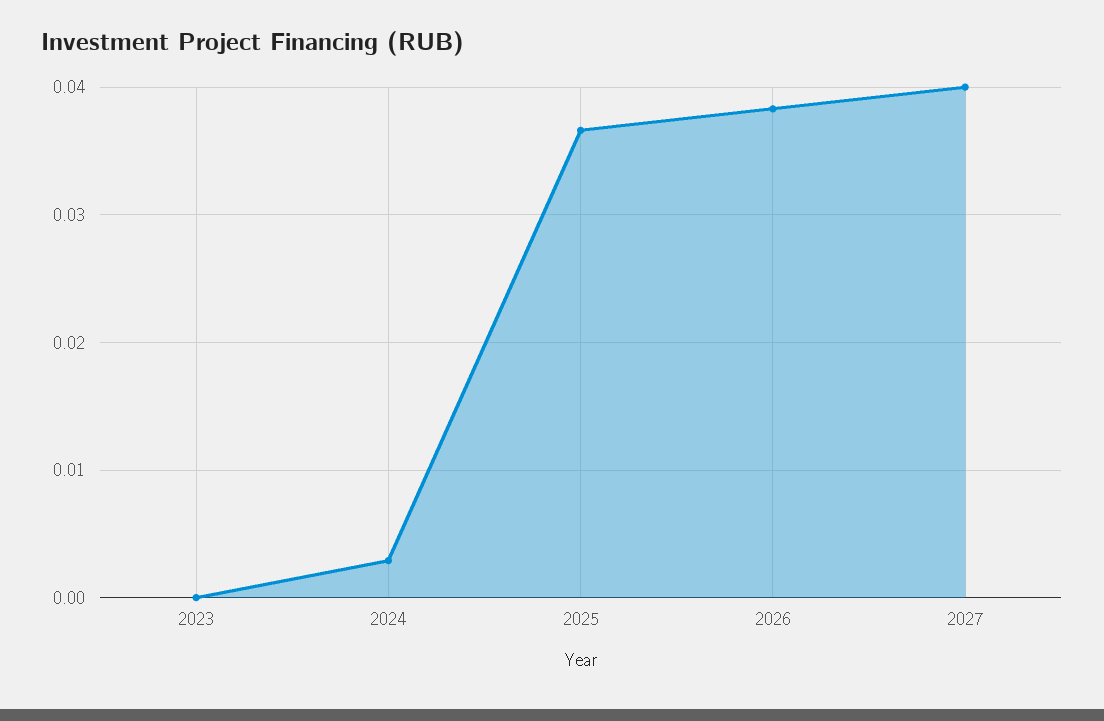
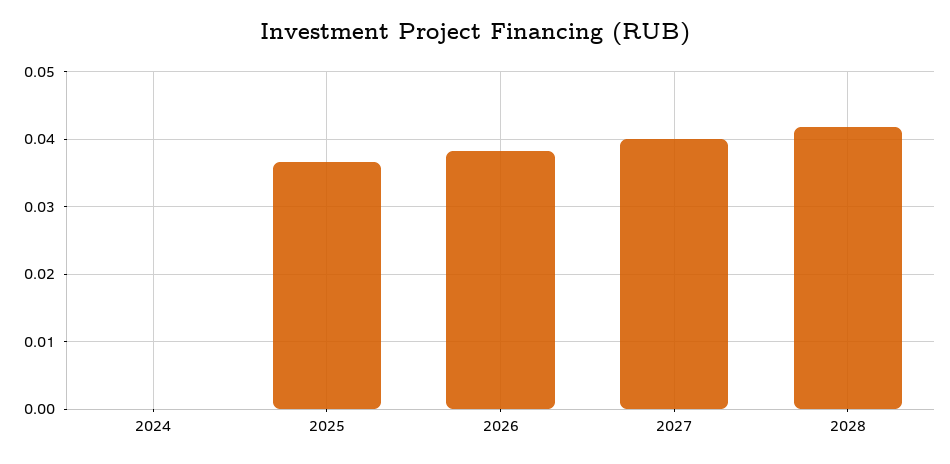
2023: 0 -> none
2024: 0.003 -> 0
2028: none -> 0.042

